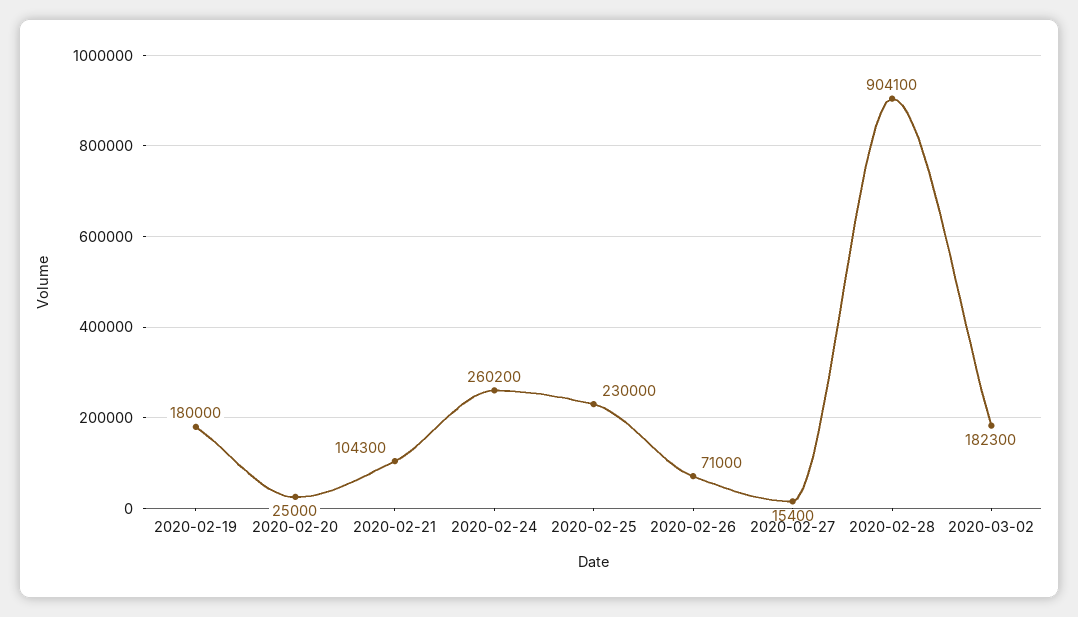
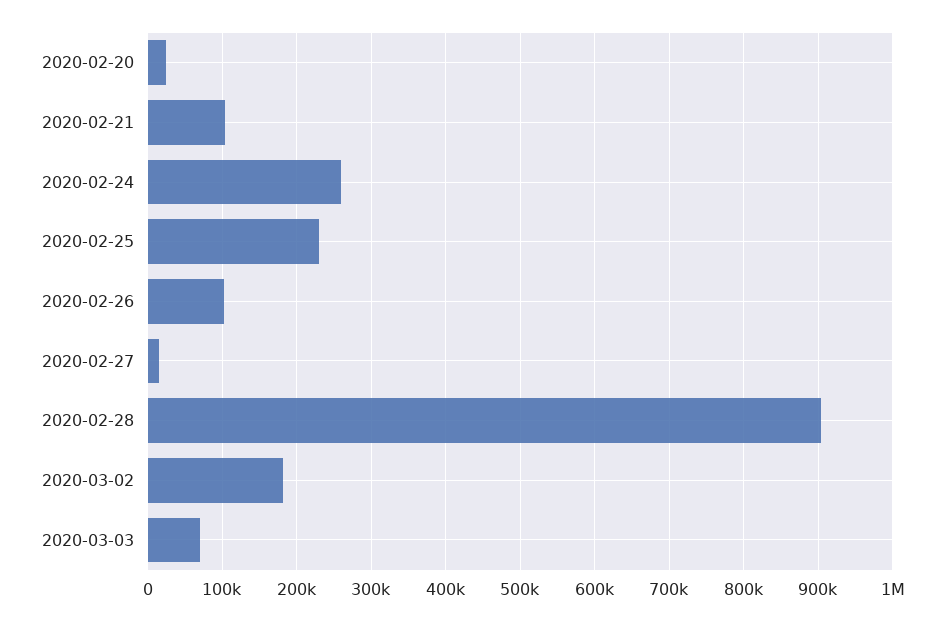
2020-02-19: 180000 -> none
2020-02-26: 71000 -> 100000
2020-03-03: none -> 70000

